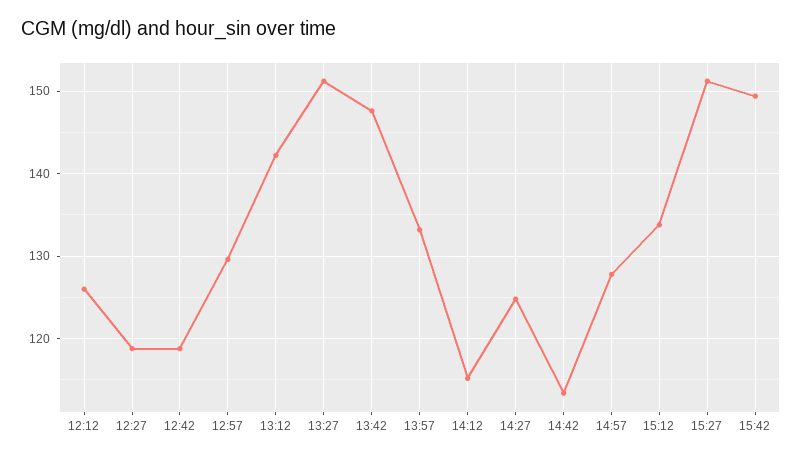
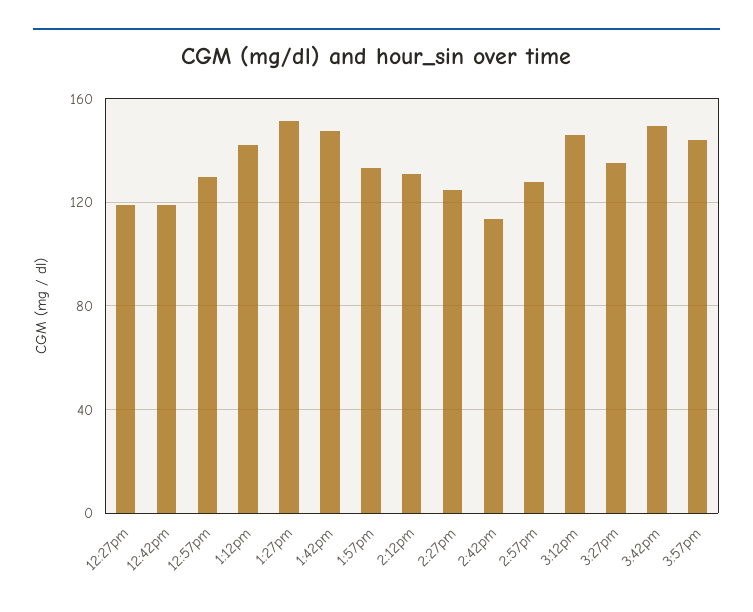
12:12: 126 -> none
14:12: 115 -> 130
15:12: 134 -> 145
15:27: 151 -> 135
3:57pm: none -> 145

